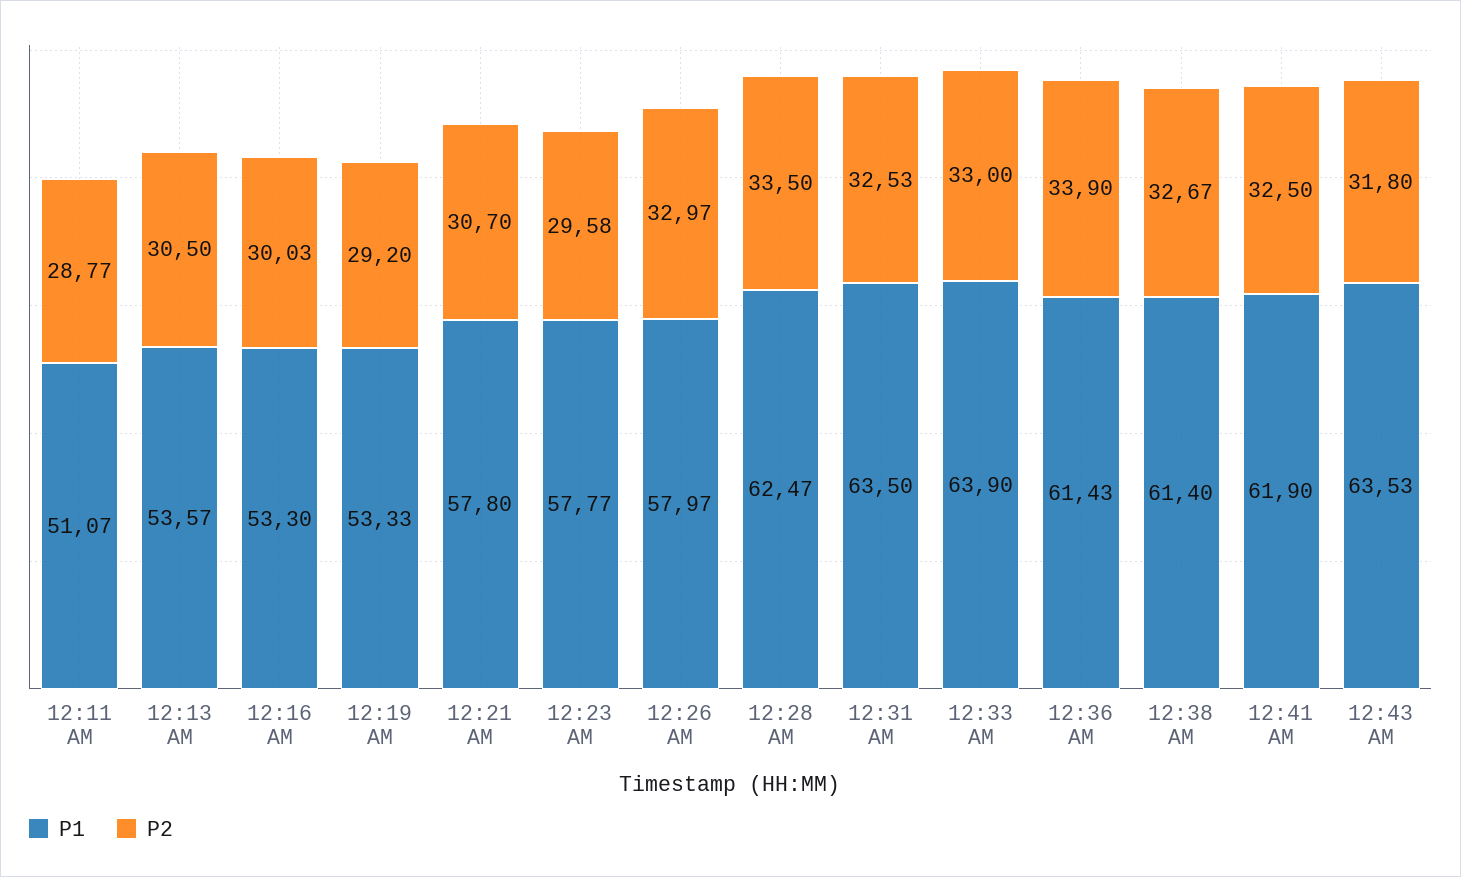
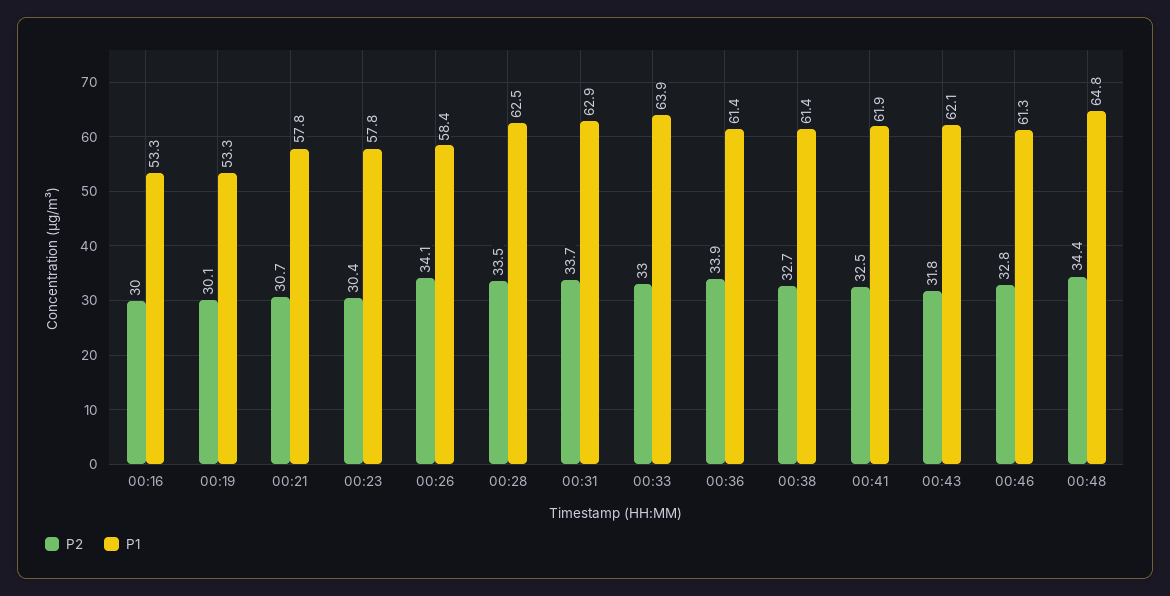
P1, 12:11 AM: 51.07 -> none
P2, 12:11 AM: 28.77 -> none
P1, 12:13 AM: 53.57 -> none
P2, 12:13 AM: 30.5 -> none
P2, 12:19 AM: 29.2 -> 30.1
P2, 12:23 AM: 29.58 -> 30.4
P1, 12:26 AM: 57.97 -> 58.4
P2, 12:26 AM: 32.97 -> 34.1
P1, 12:31 AM: 63.5 -> 62.9
P2, 12:31 AM: 32.53 -> 33.7
P1, 12:43 AM: 63.53 -> 62.1
P2, 00:46: none -> 32.8
P1, 00:46: none -> 61.3
P2, 00:48: none -> 34.4
P1, 00:48: none -> 64.8

